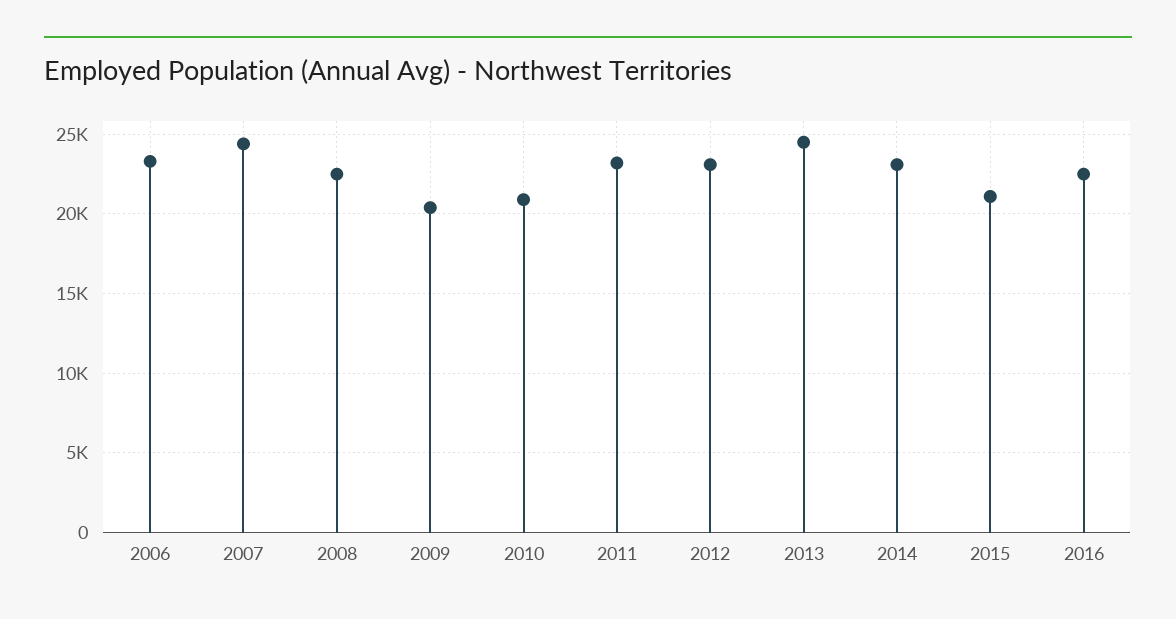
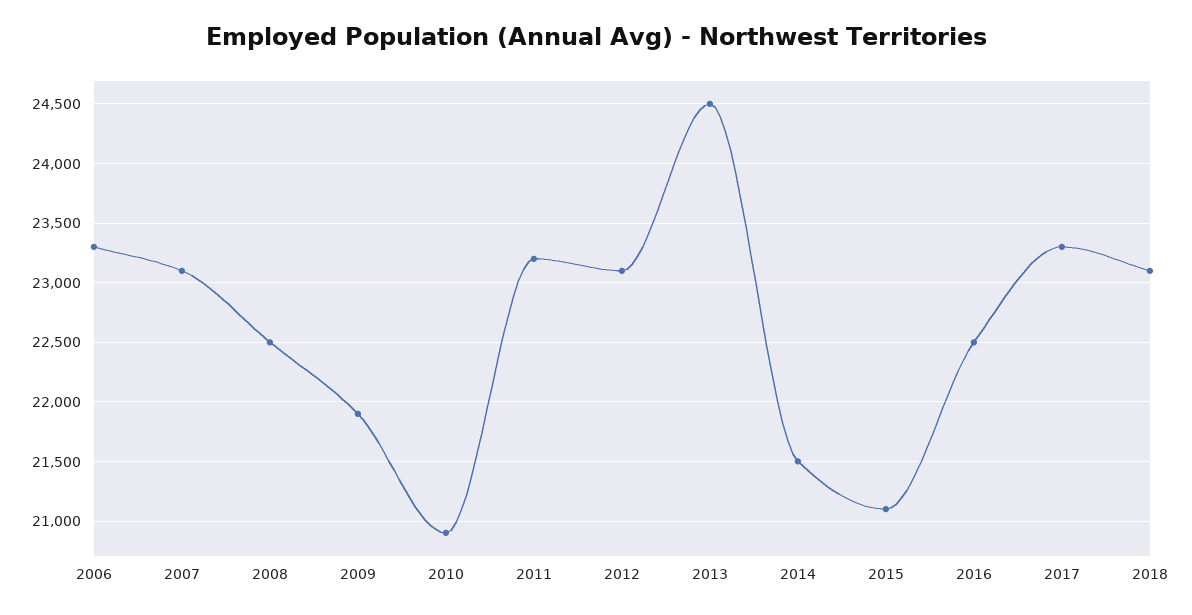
2007: 24500 -> 23100
2009: 20500 -> 21900
2014: 23000 -> 21500
2017: none -> 23300
2018: none -> 23100

